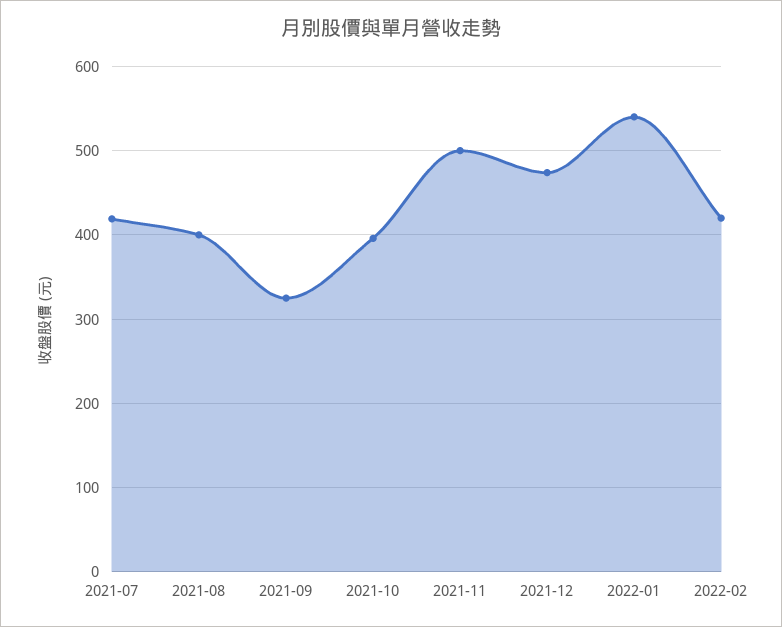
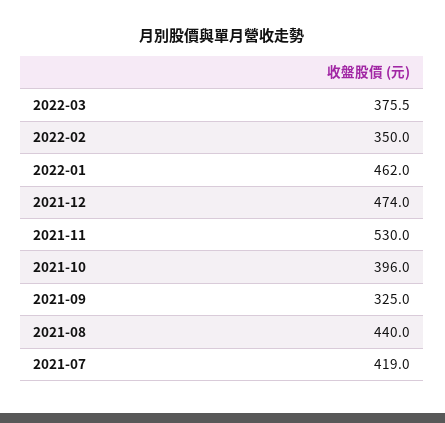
2021-08: 400 -> 440
2021-11: 500 -> 530
2022-01: 540 -> 462
2022-02: 420 -> 350
2022-03: none -> 375.5

